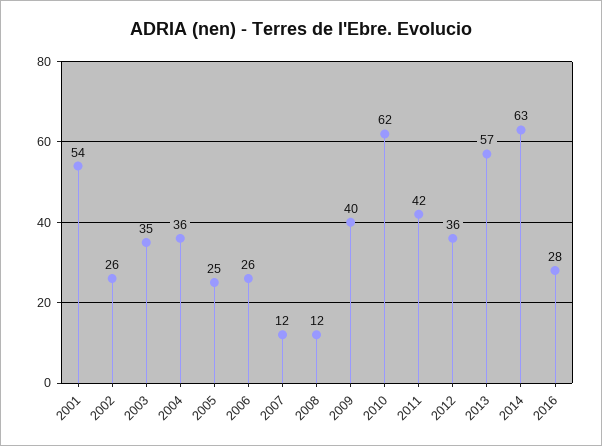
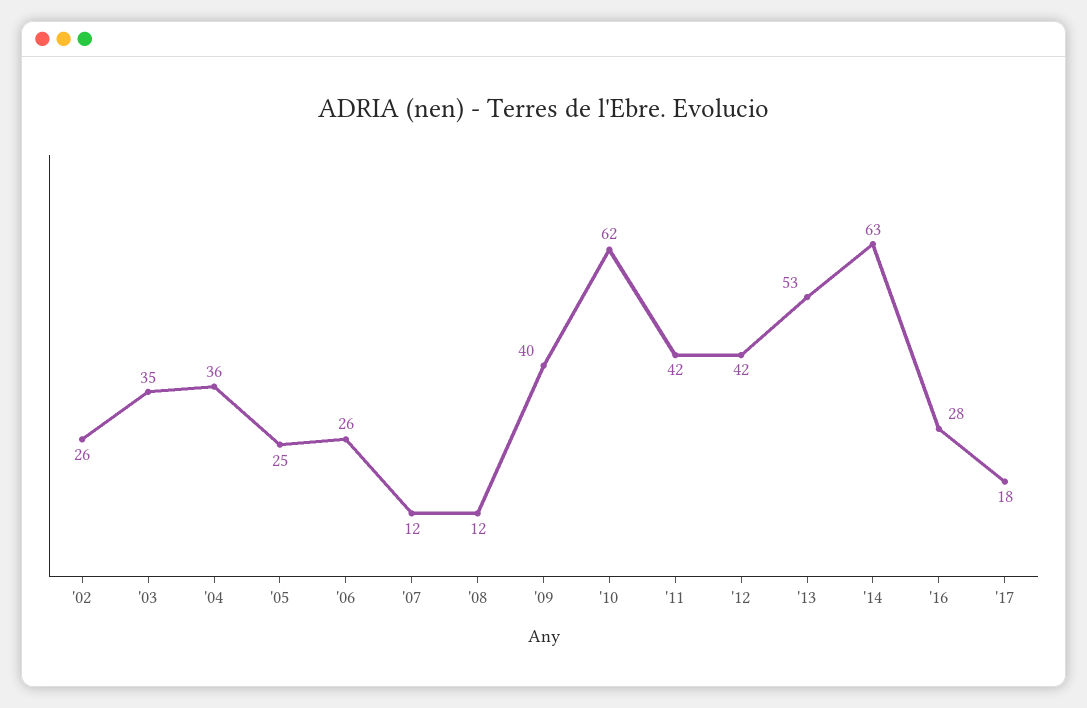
2001: 54 -> none
2012: 36 -> 42
2013: 57 -> 53
'17: none -> 18

